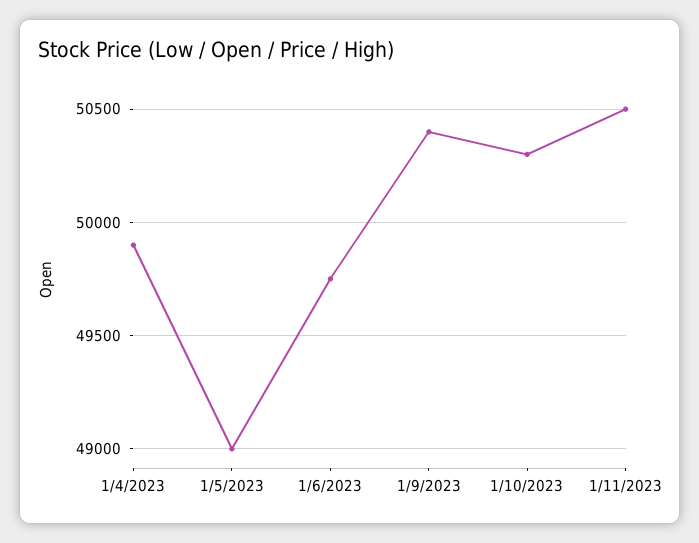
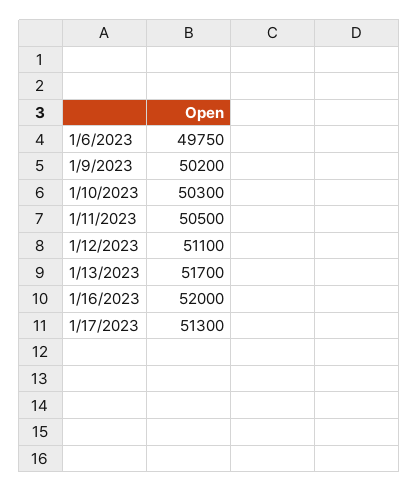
1/4/2023: 49900 -> none
1/5/2023: 49000 -> none
1/9/2023: 50400 -> 50200
1/12/2023: none -> 51100
1/13/2023: none -> 51700
1/16/2023: none -> 52000
1/17/2023: none -> 51300

